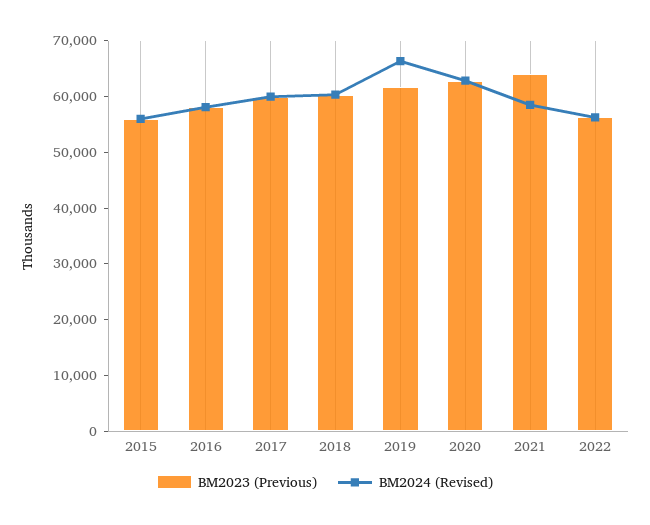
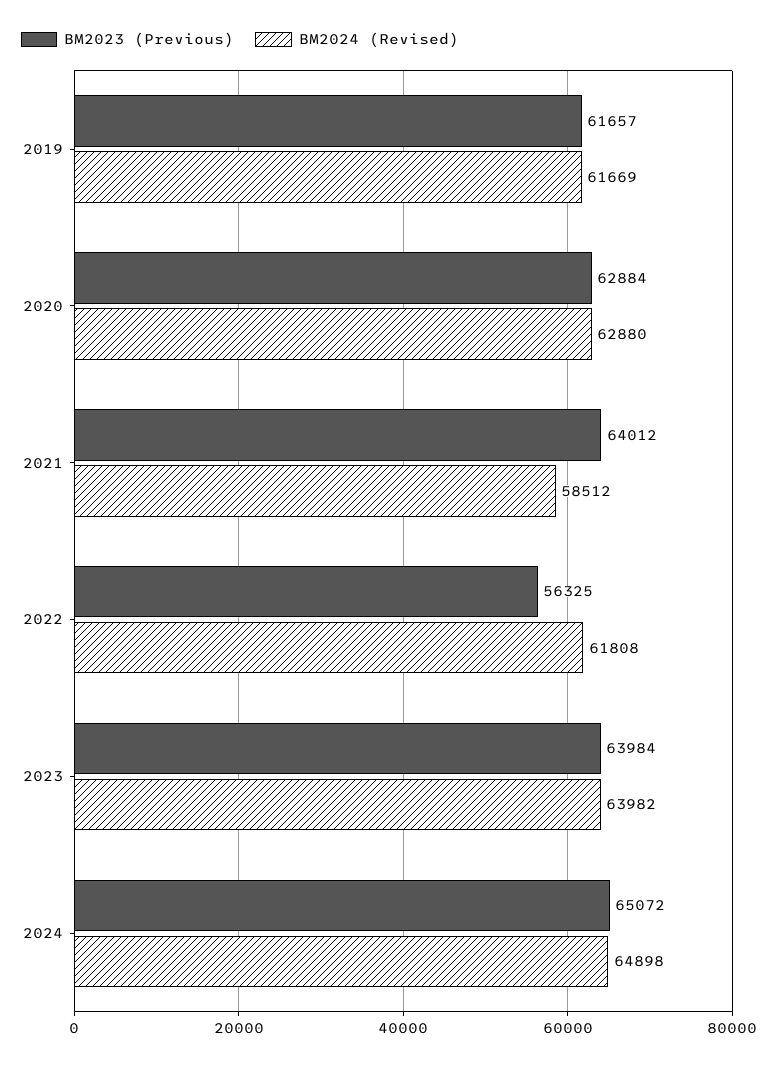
BM2023 (Previous), 2015: 56000 -> none
BM2024 (Revised), 2015: 56000 -> none
BM2023 (Previous), 2016: 58000 -> none
BM2024 (Revised), 2016: 58000 -> none
BM2023 (Previous), 2017: 60000 -> none
BM2024 (Revised), 2017: 60000 -> none
BM2023 (Previous), 2018: 60000 -> none
BM2024 (Revised), 2018: 60000 -> none
BM2024 (Revised), 2019: 66000 -> 61669
BM2024 (Revised), 2022: 56000 -> 61808
BM2023 (Previous), 2023: none -> 63984
BM2024 (Revised), 2023: none -> 63982
BM2023 (Previous), 2024: none -> 65072
BM2024 (Revised), 2024: none -> 64898

